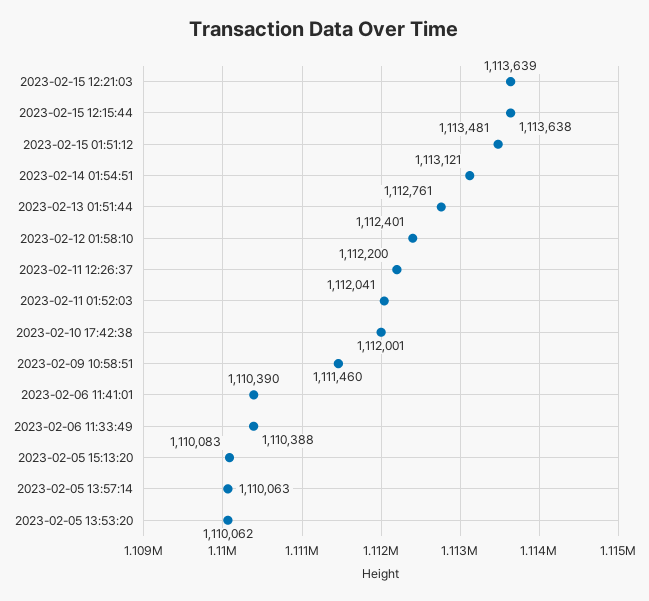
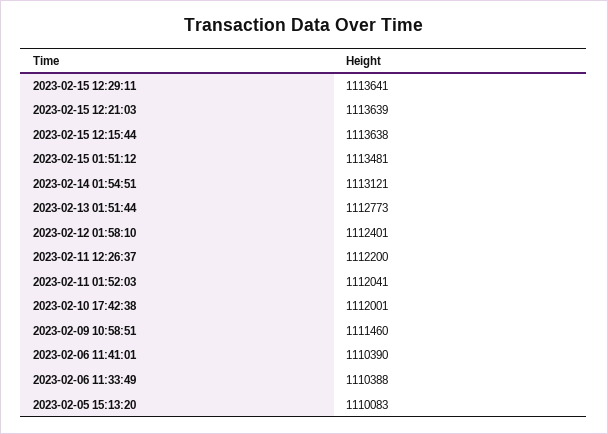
2023-02-13 01:51:44: 1112761 -> 1112773
2023-02-05 13:57:14: 1110063 -> none
2023-02-05 13:53:20: 1110062 -> none
2023-02-15 12:29:11: none -> 1113641

